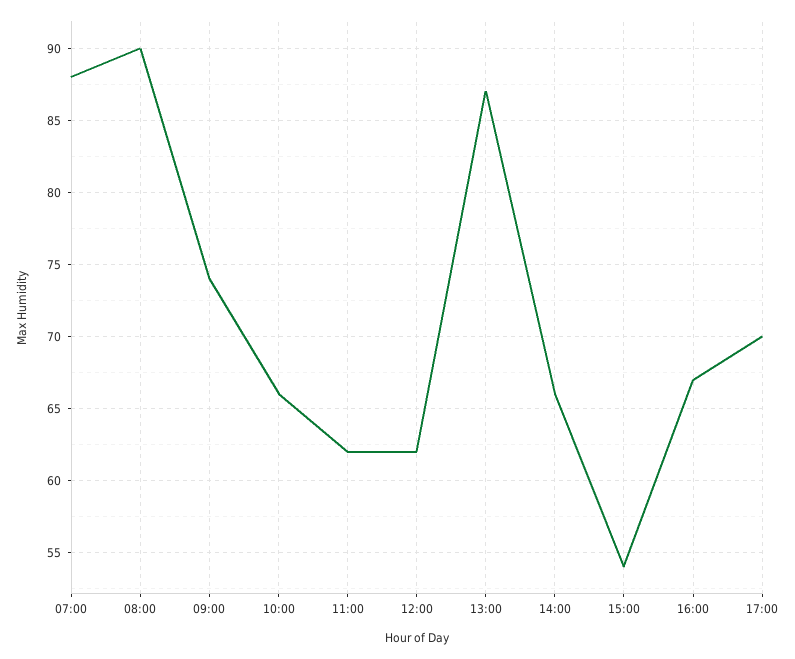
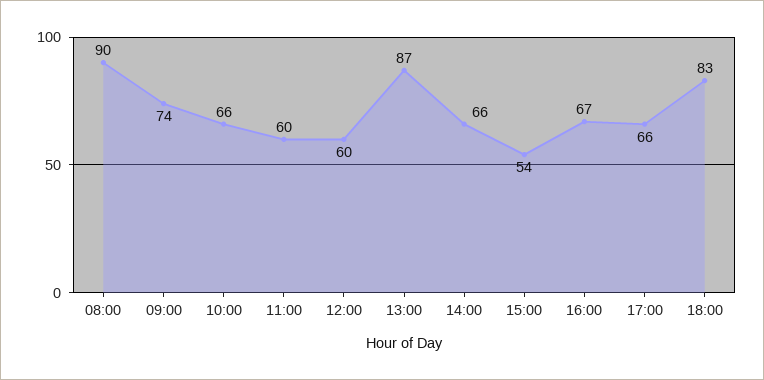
07:00: 88 -> none
11:00: 62 -> 60
12:00: 62 -> 60
17:00: 70 -> 66
18:00: none -> 83

